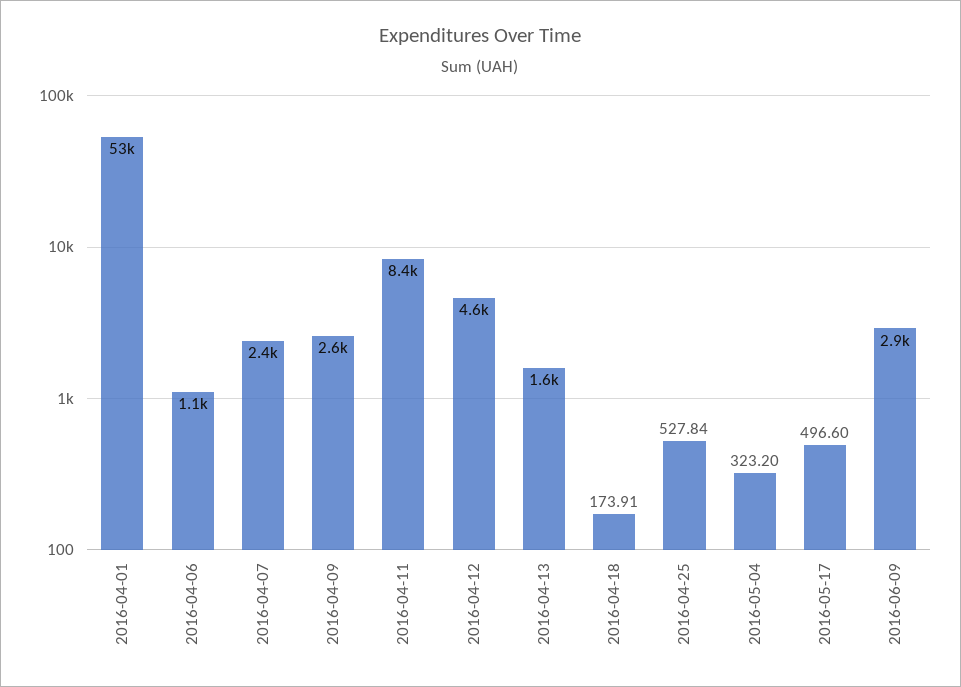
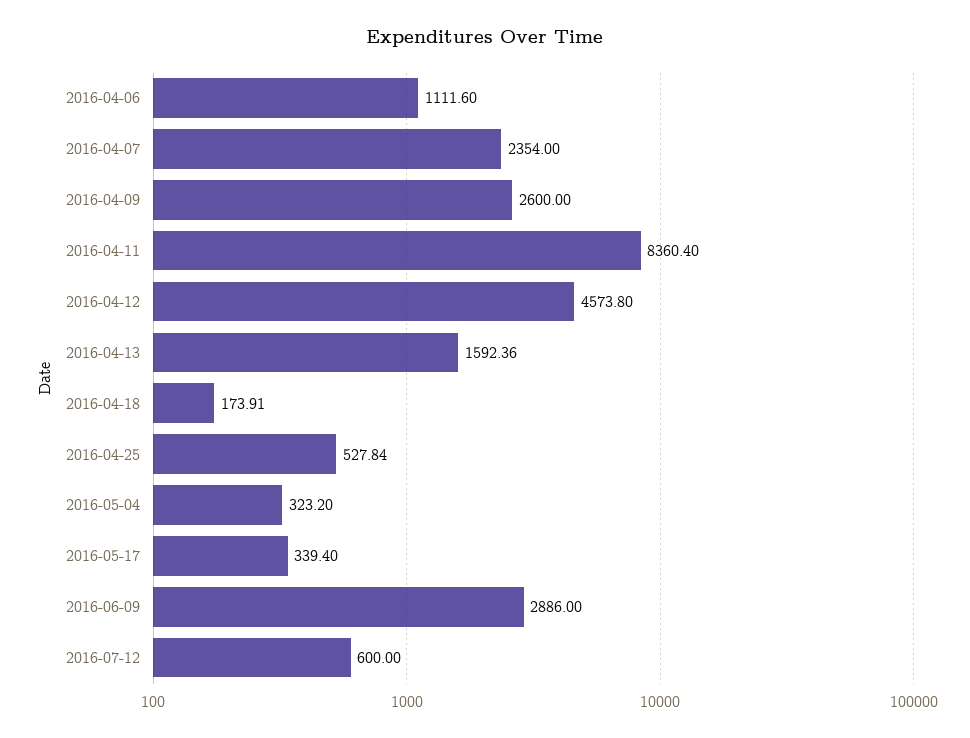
2016-04-01: 53000 -> none
2016-05-17: 496.6 -> 339.4
2016-07-12: none -> 600

